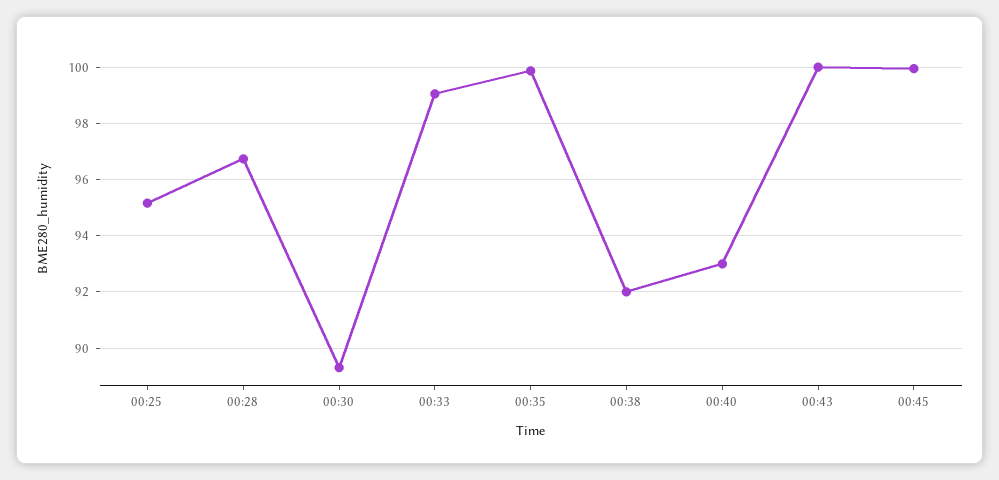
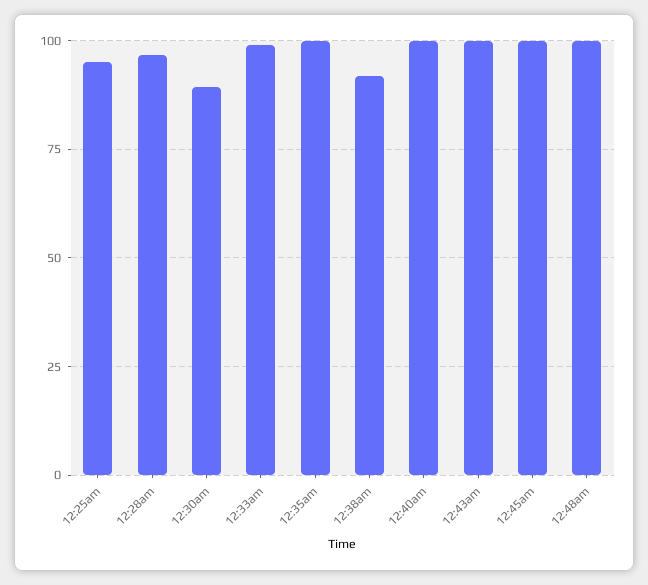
00:40: 93 -> 100
12:48am: none -> 100

